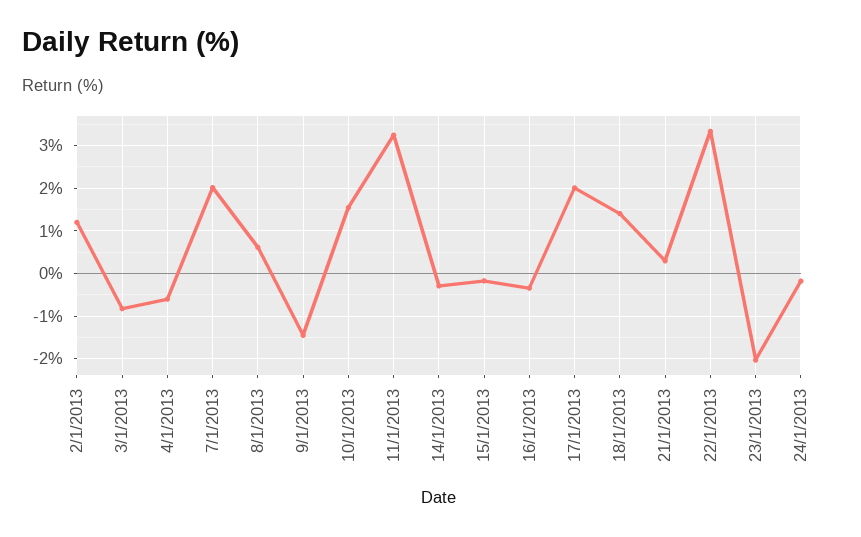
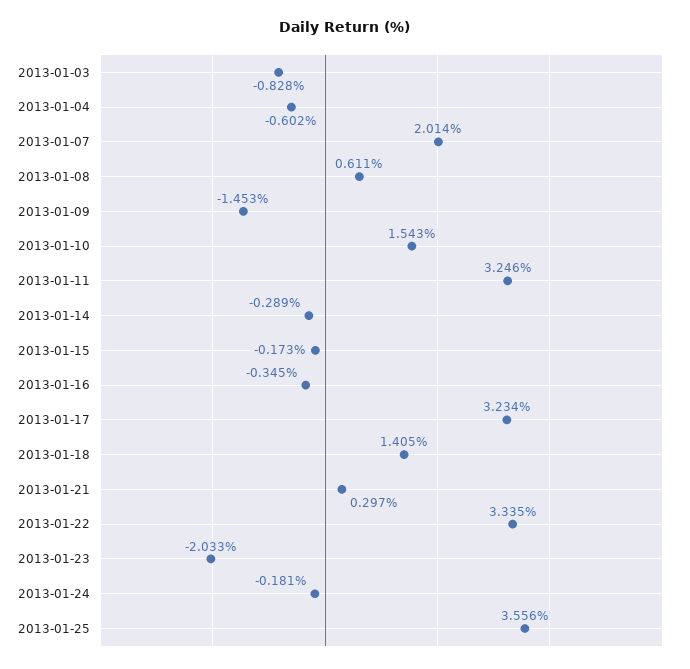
2/1/2013: 1.2 -> none
17/1/2013: 2 -> 3.234
2013-01-25: none -> 3.556

